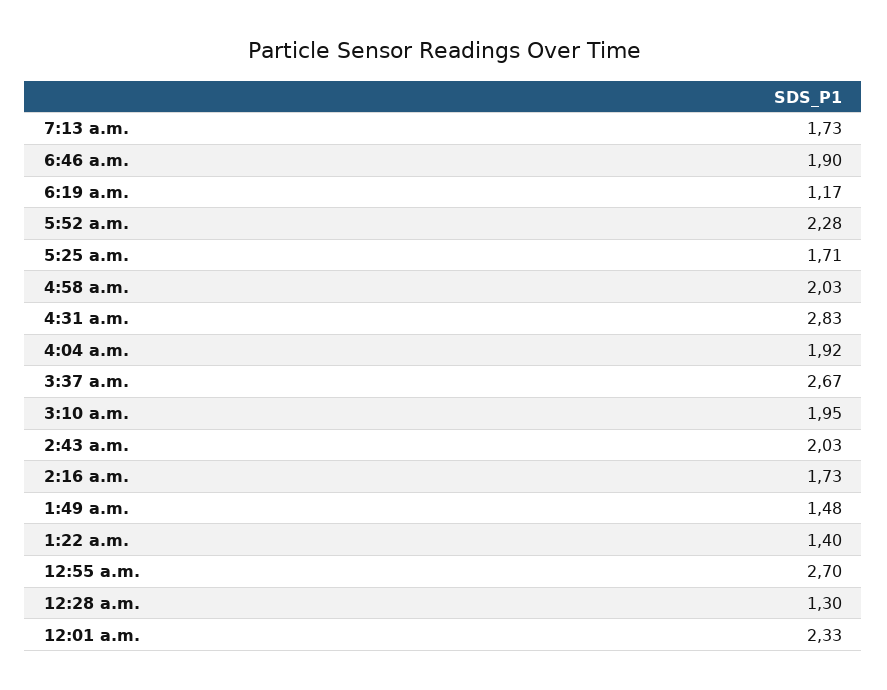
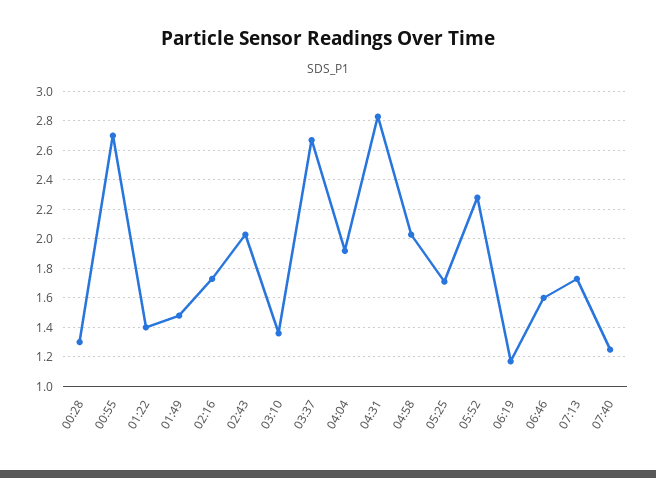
6:46 a.m.: 1.9 -> 1.6
3:10 a.m.: 1.95 -> 1.35
12:01 a.m.: 2.33 -> none
07:40: none -> 1.25

